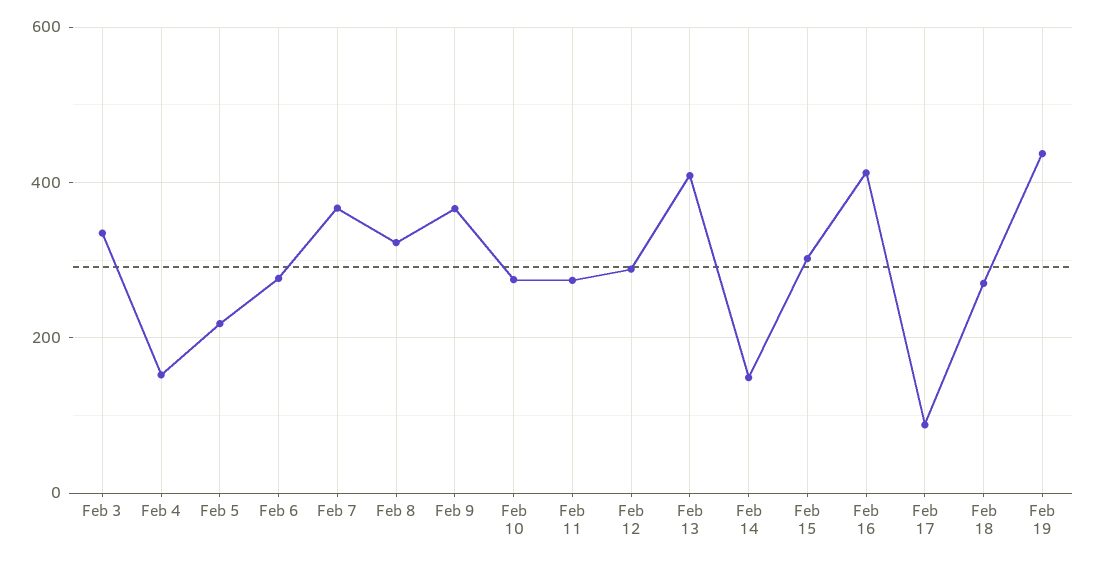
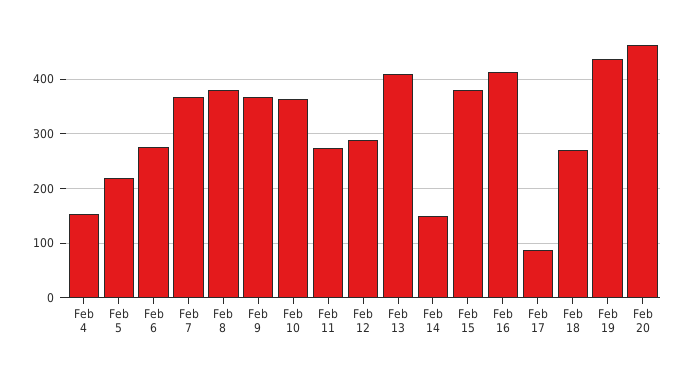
Feb 3: 340 -> none
Feb 8: 320 -> 380
Feb 10: 280 -> 360
Feb 15: 300 -> 380
Feb 20: none -> 460

